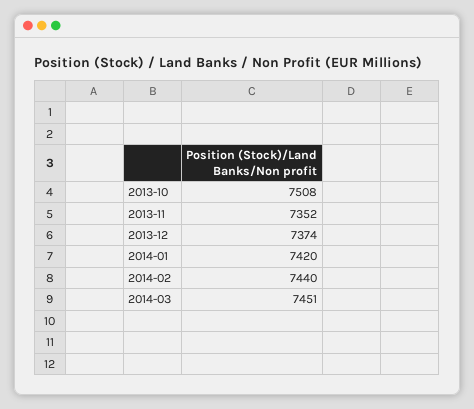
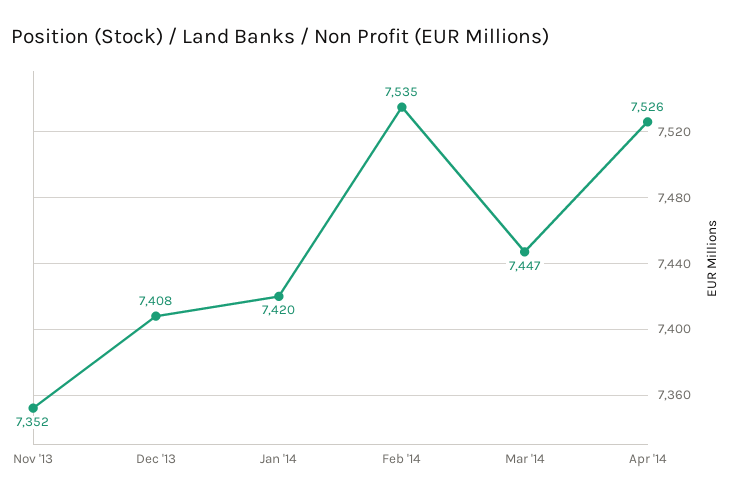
2013-10: 7508 -> none
2013-12: 7374 -> 7408
2014-02: 7440 -> 7535
2014-03: 7451 -> 7447
Apr '14: none -> 7526

